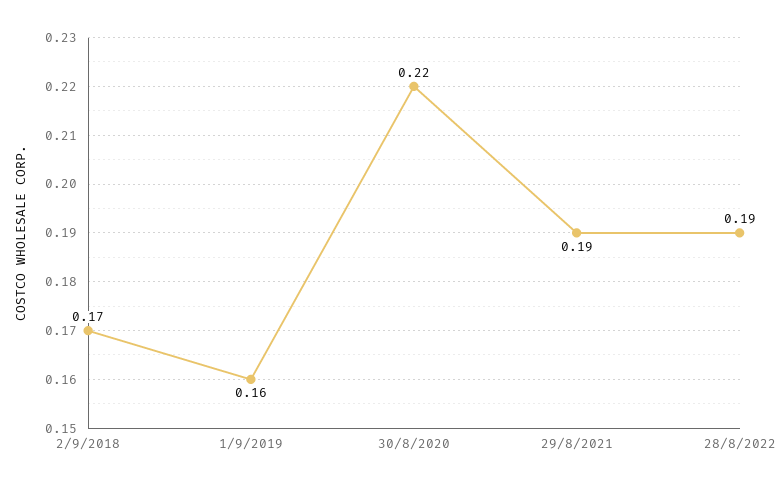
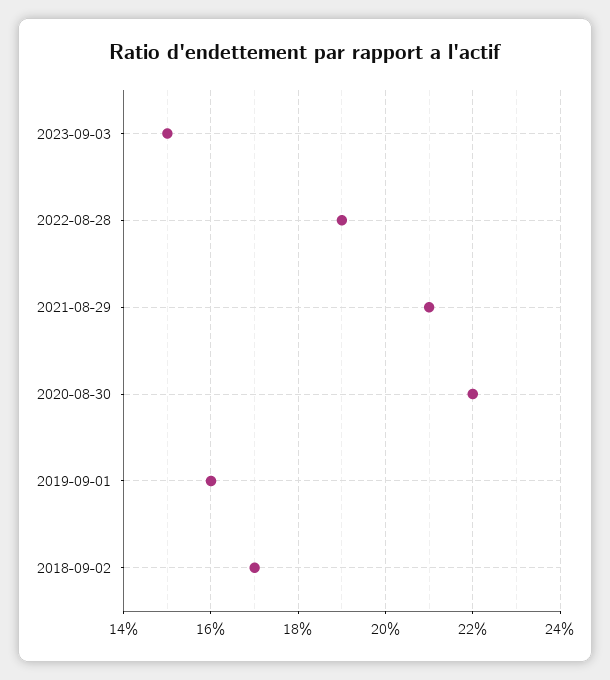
29/8/2021: 0.19 -> 0.21
2023-09-03: none -> 0.15

